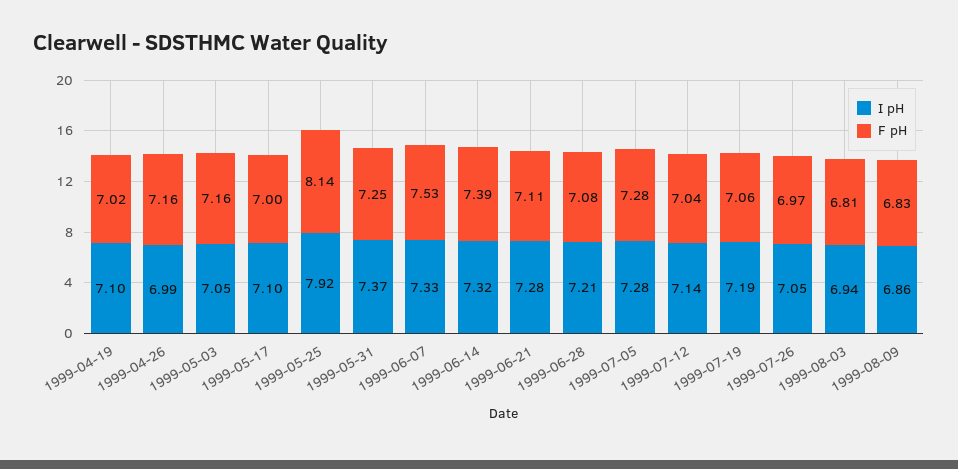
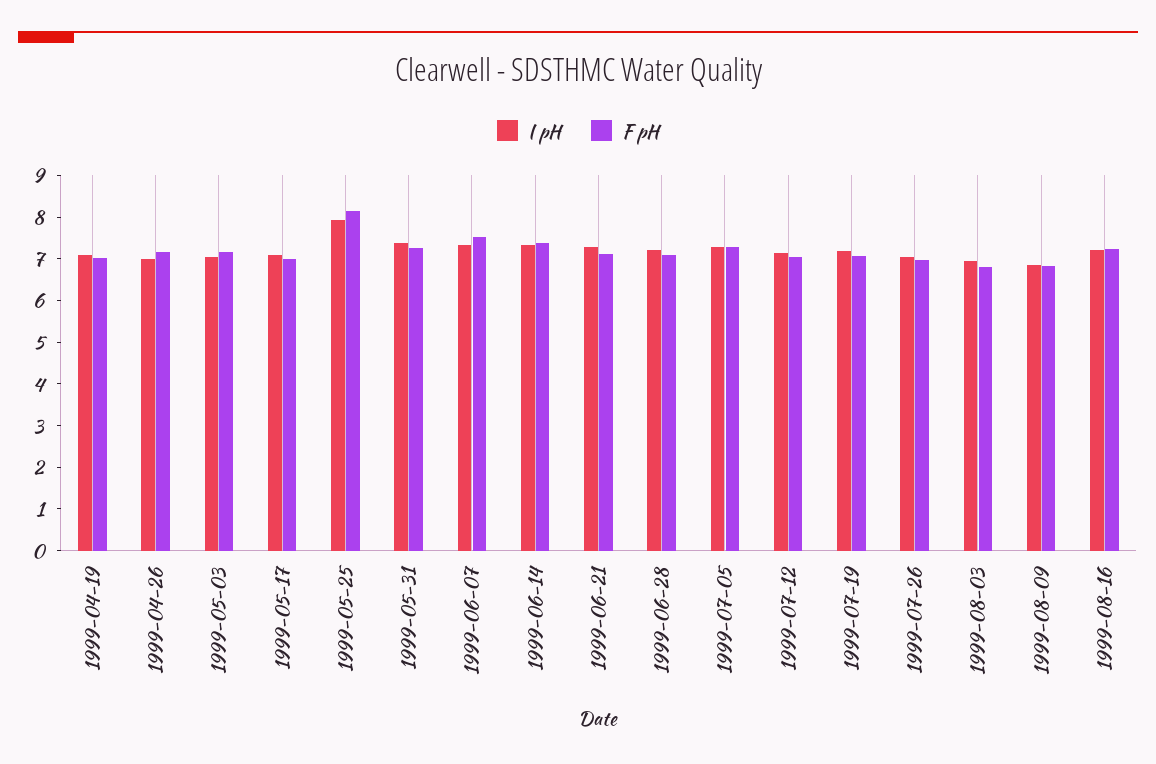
I pH, 1999-08-16: none -> 7.2
F pH, 1999-08-16: none -> 7.2

